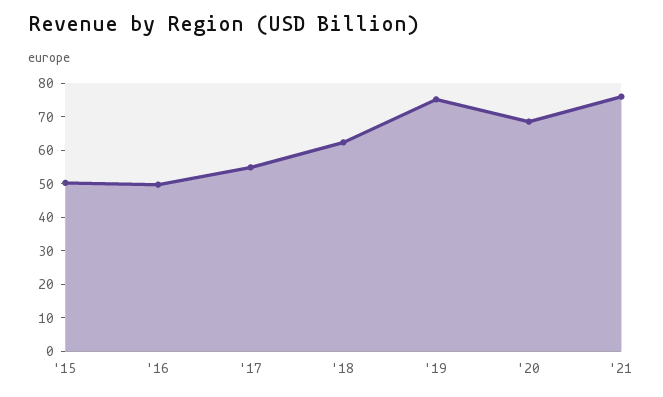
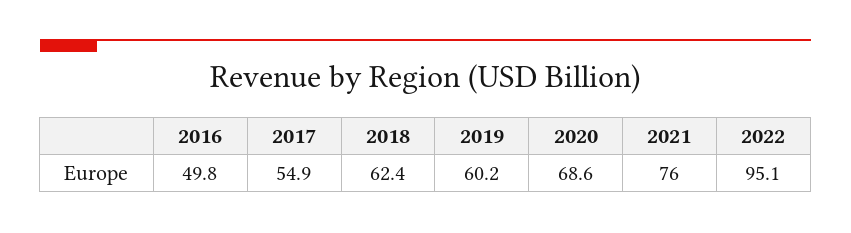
'15: 50 -> none
'19: 75 -> 60.2
2022: none -> 95.1

